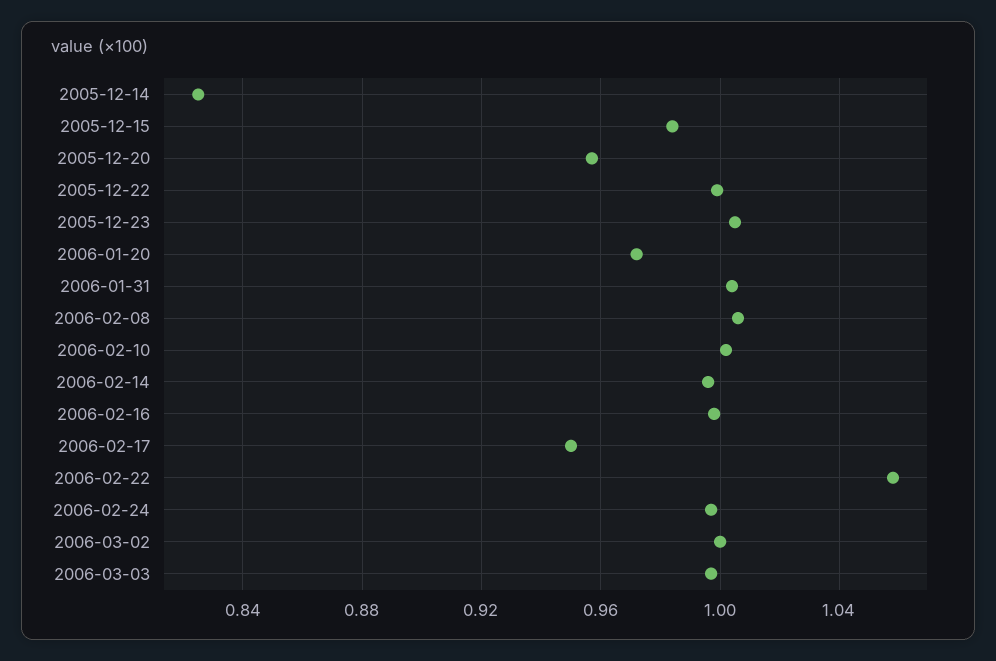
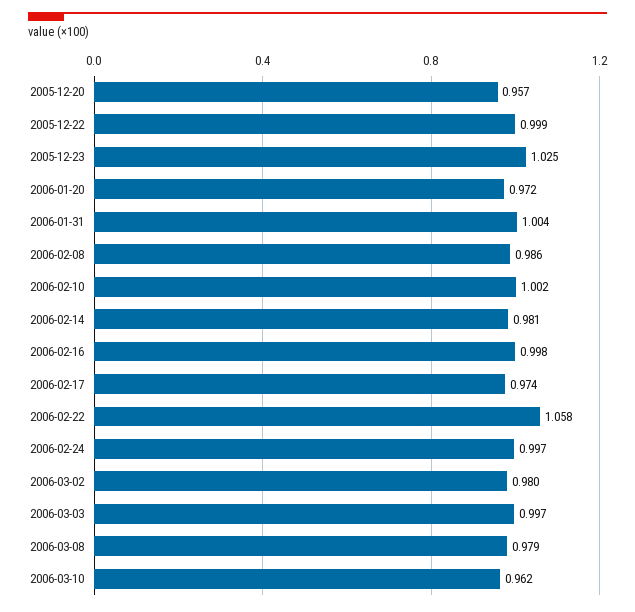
2005-12-14: 0.825 -> none
2005-12-15: 0.985 -> none
2005-12-23: 1.005 -> 1.025
2006-02-08: 1.005 -> 0.986
2006-02-14: 0.995 -> 0.981
2006-02-17: 0.95 -> 0.974
2006-03-02: 1 -> 0.98
2006-03-08: none -> 0.979
2006-03-10: none -> 0.962

